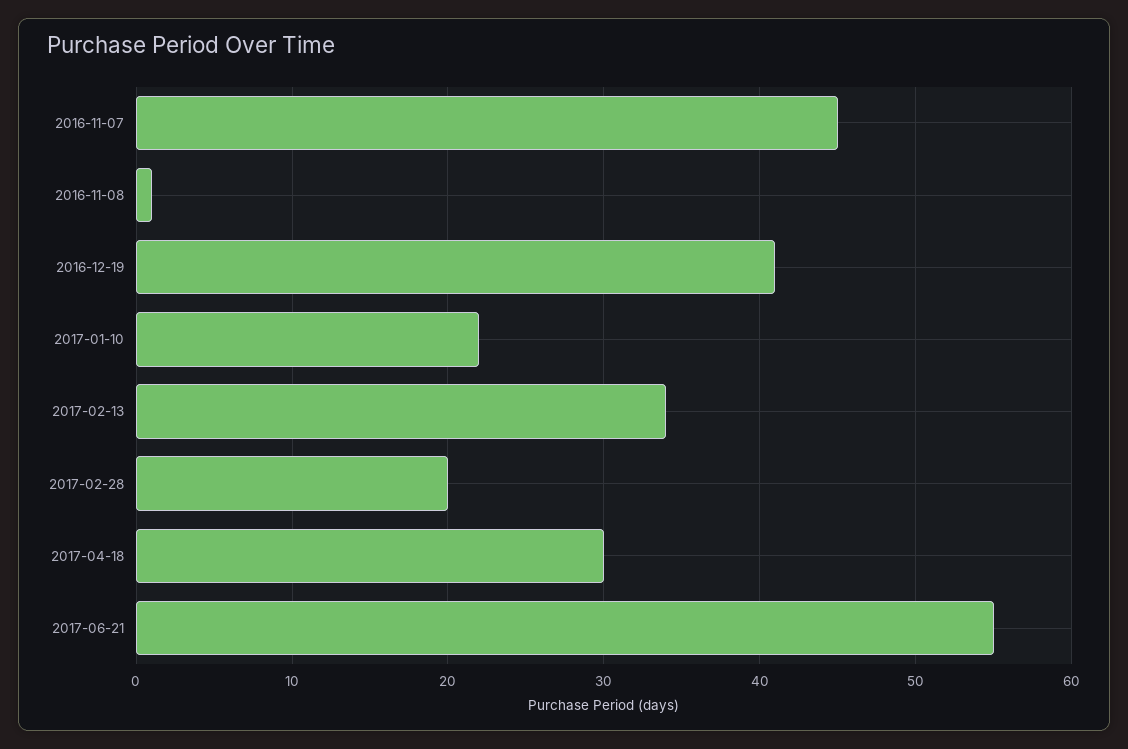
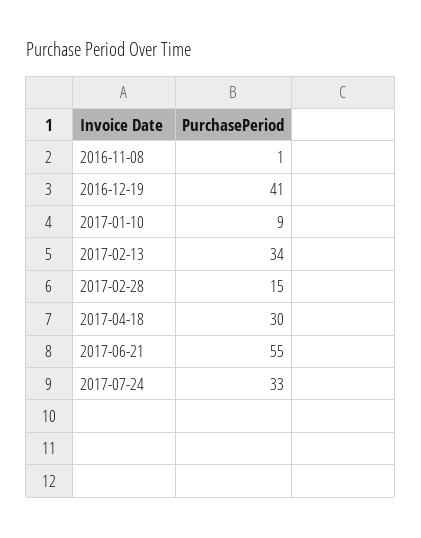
2016-11-07: 45 -> none
2017-01-10: 22 -> 9
2017-02-28: 20 -> 15
2017-07-24: none -> 33

